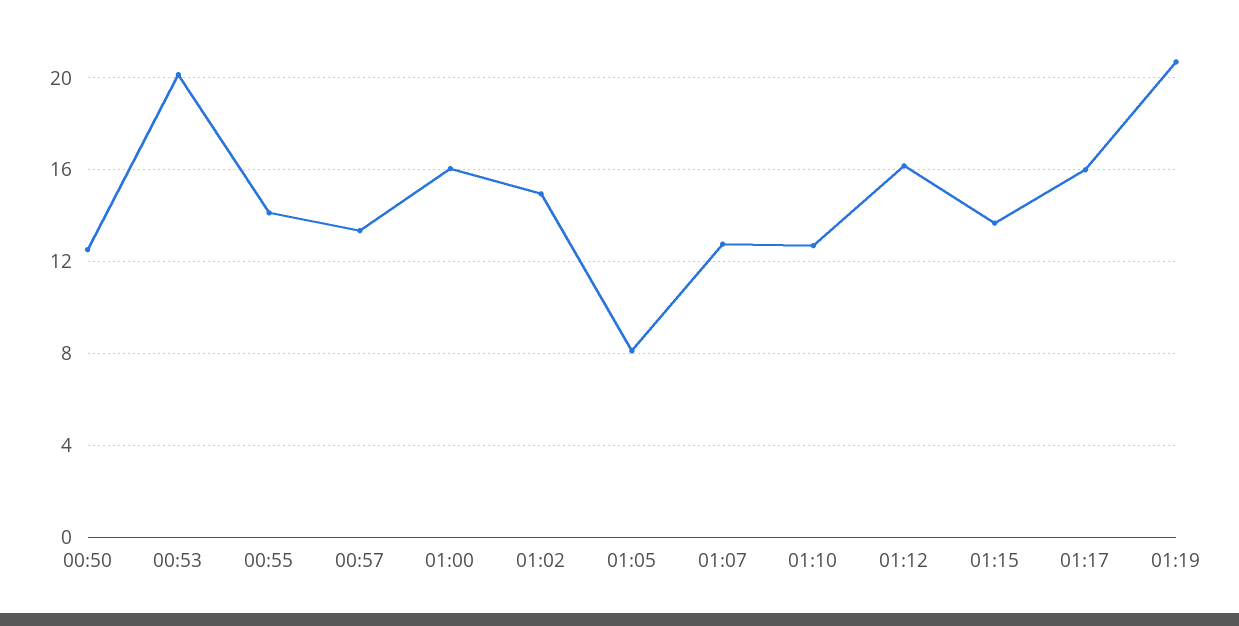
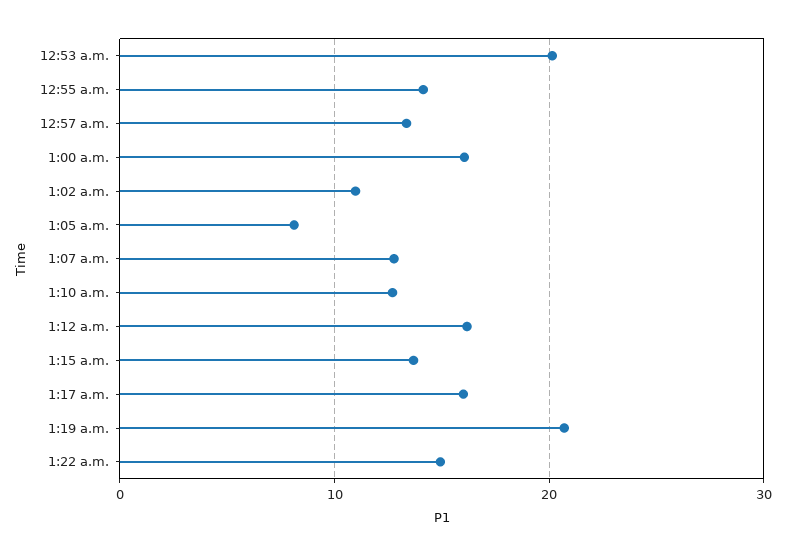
00:50: 12.5 -> none
01:02: 15 -> 11
1:22 a.m.: none -> 15

